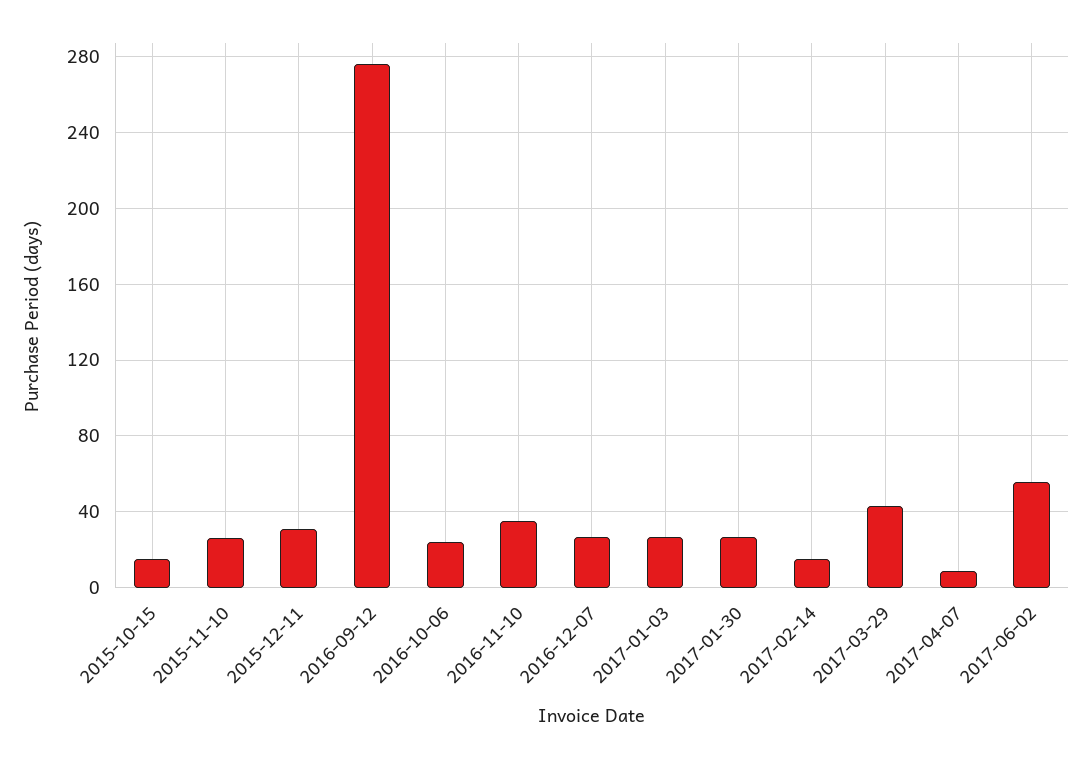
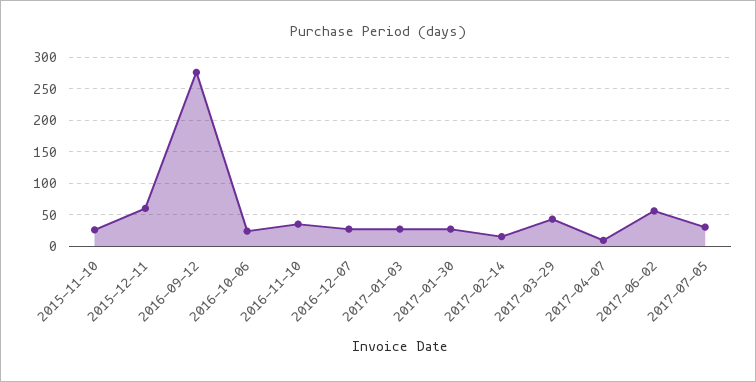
2015-10-15: 15 -> none
2015-12-11: 30 -> 60
2017-07-05: none -> 30

